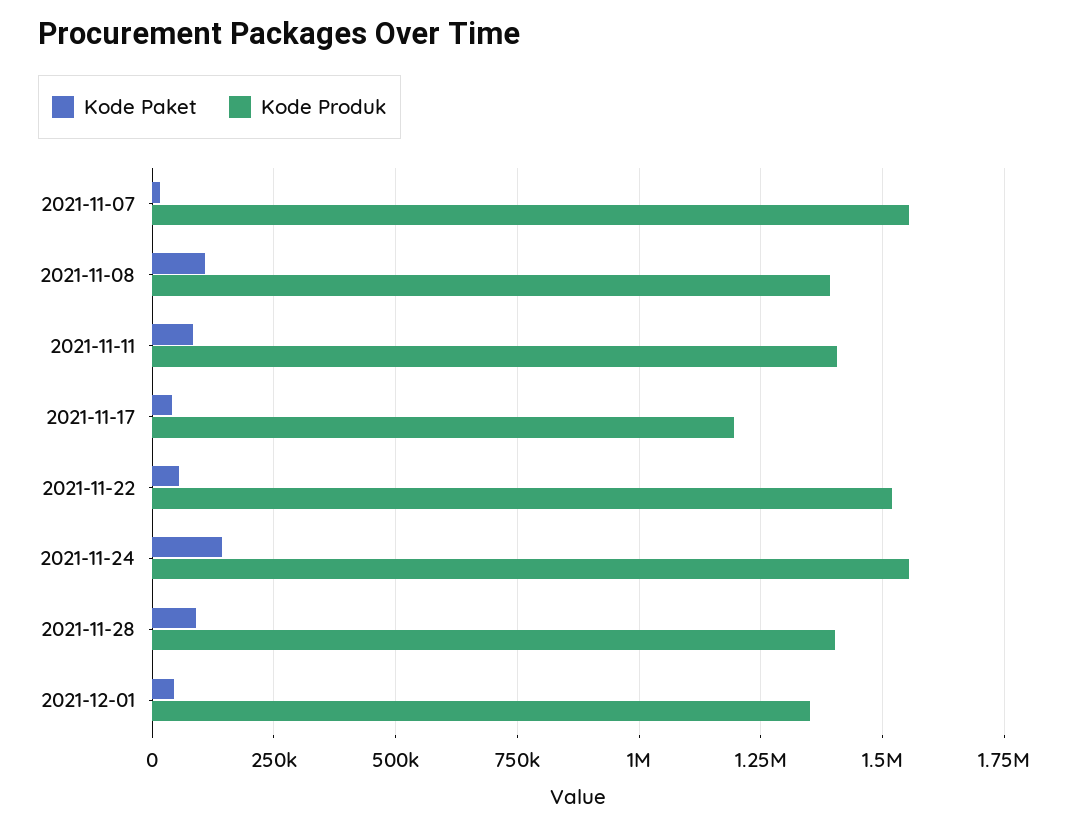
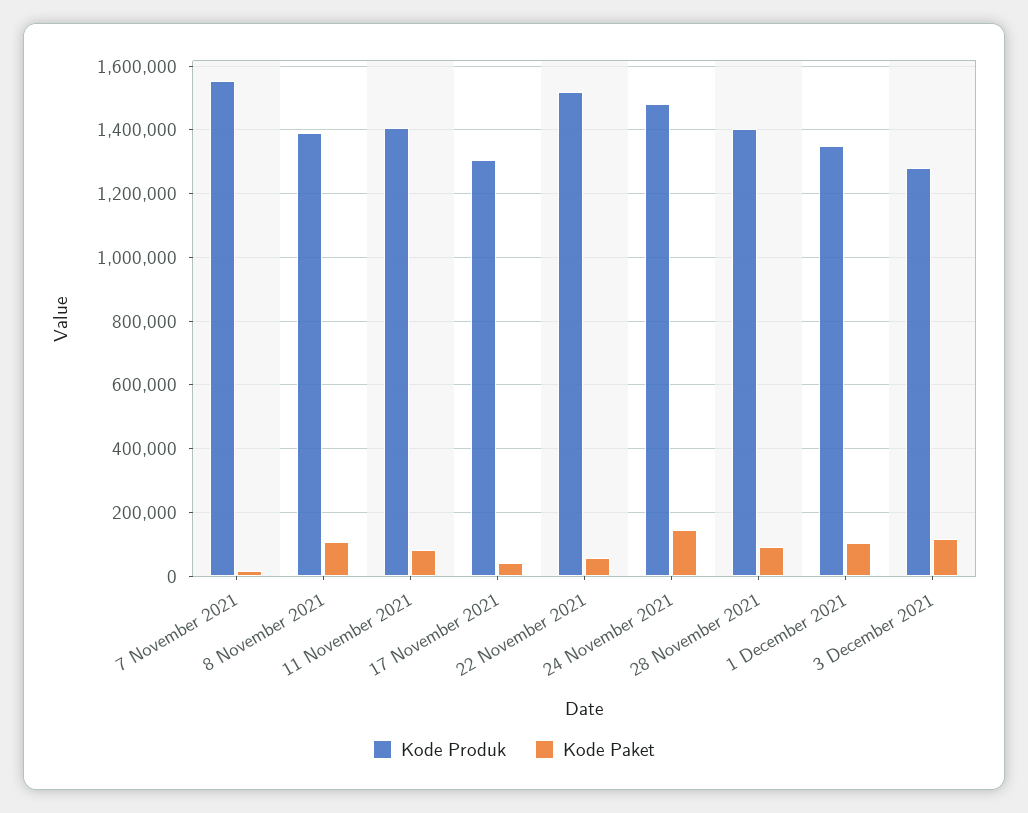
Kode Produk, 2021-11-17: 1200000 -> 1300000
Kode Produk, 2021-11-24: 1550000 -> 1480000
Kode Paket, 2021-12-01: 50000 -> 100000
Kode Produk, 3 December 2021: none -> 1280000
Kode Paket, 3 December 2021: none -> 120000

